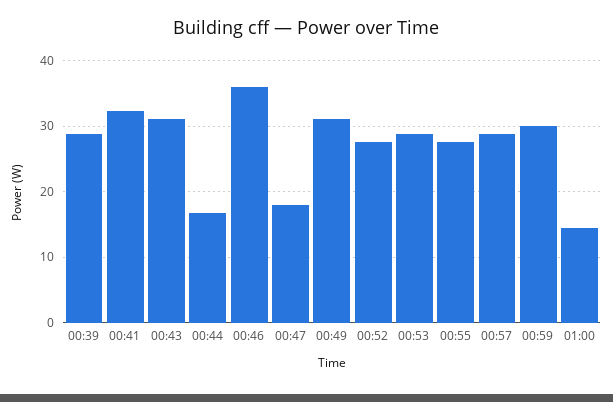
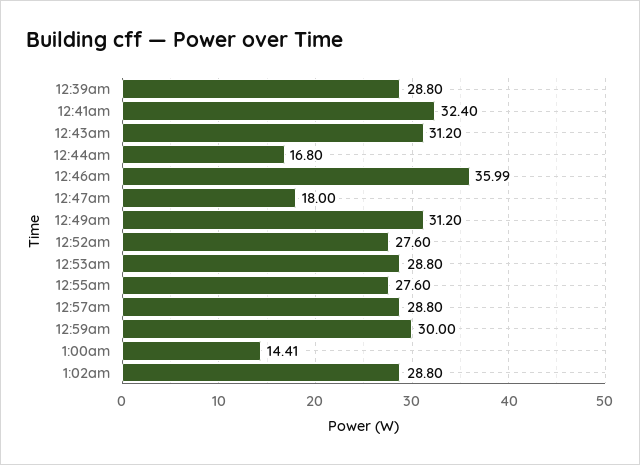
1:02am: none -> 28.8

